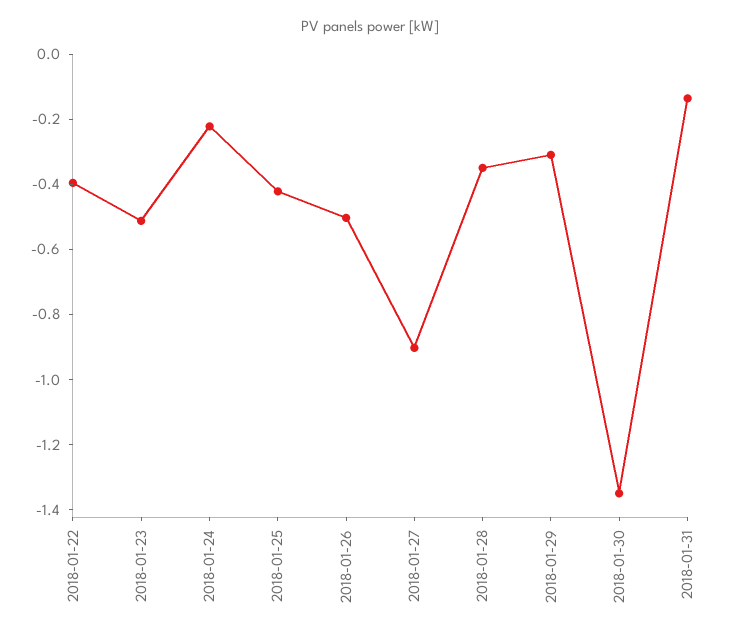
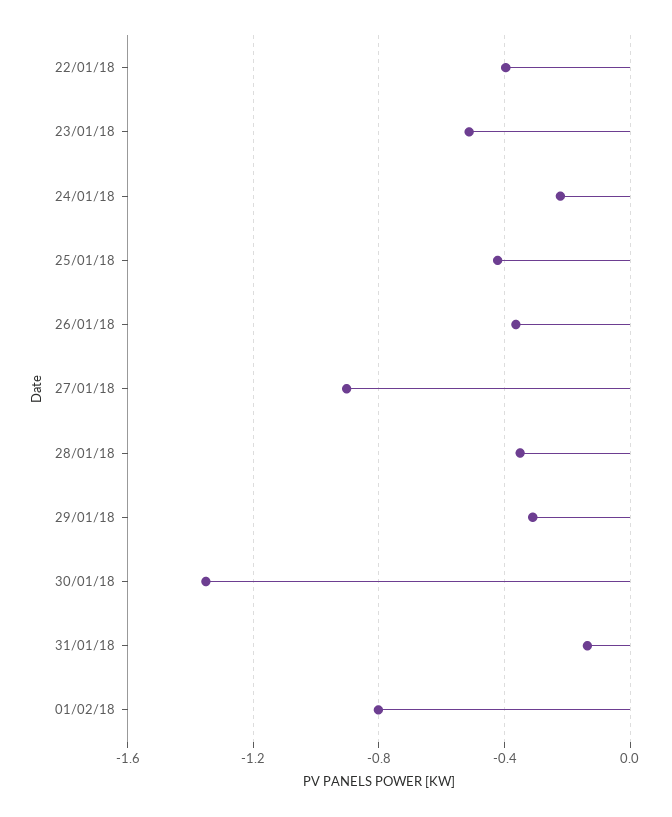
2018-01-26: -0.5 -> -0.35
01/02/18: none -> -0.8

